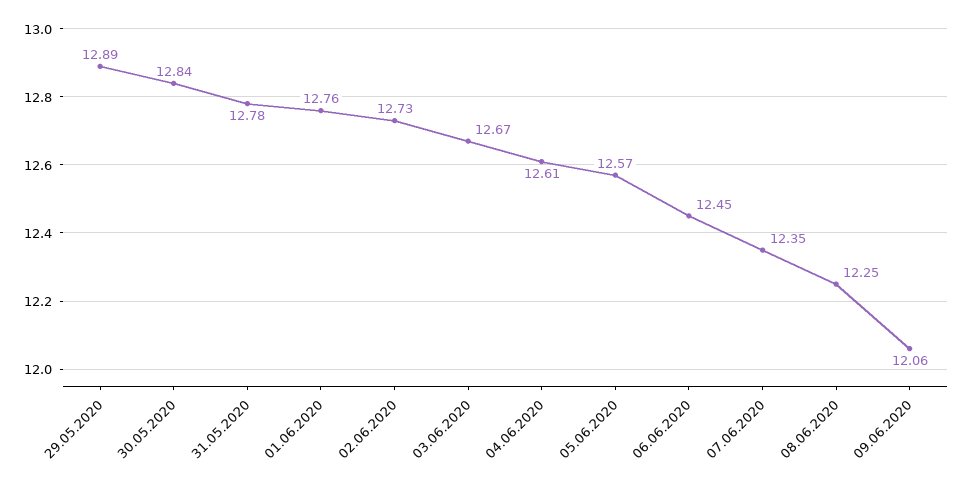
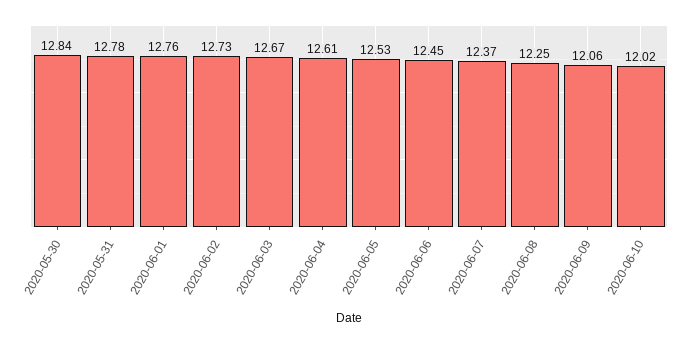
29.05.2020: 12.89 -> none
05.06.2020: 12.57 -> 12.53
07.06.2020: 12.35 -> 12.37
2020-06-10: none -> 12.02

